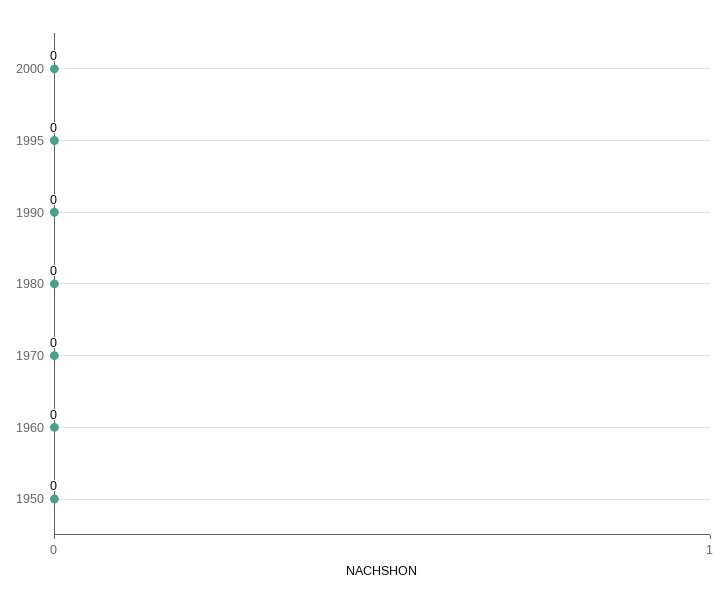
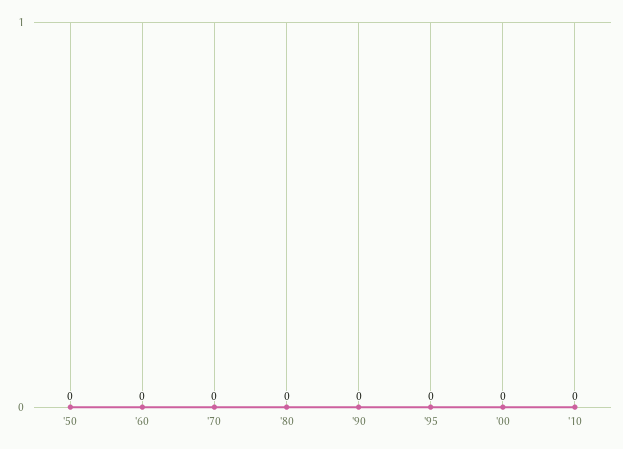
'10: none -> 0

